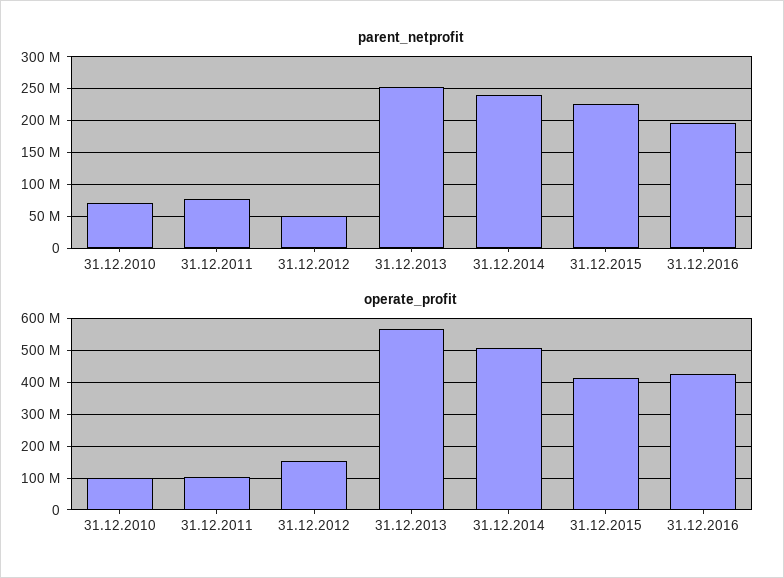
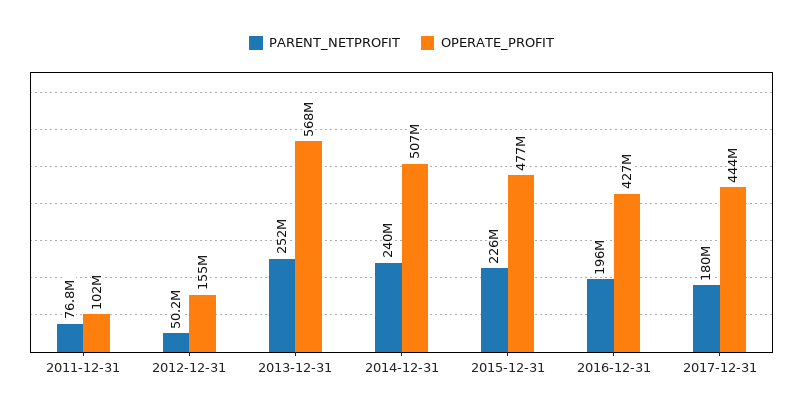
parent_netprofit, 31.12.2010: 70000000 -> none
operate_profit, 31.12.2010: 100000000 -> none
operate_profit, 31.12.2015: 420000000 -> 477000000
parent_netprofit, 2017-12-31: none -> 180000000
operate_profit, 2017-12-31: none -> 444000000

